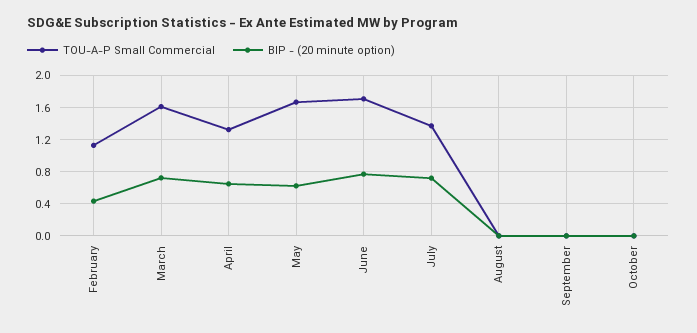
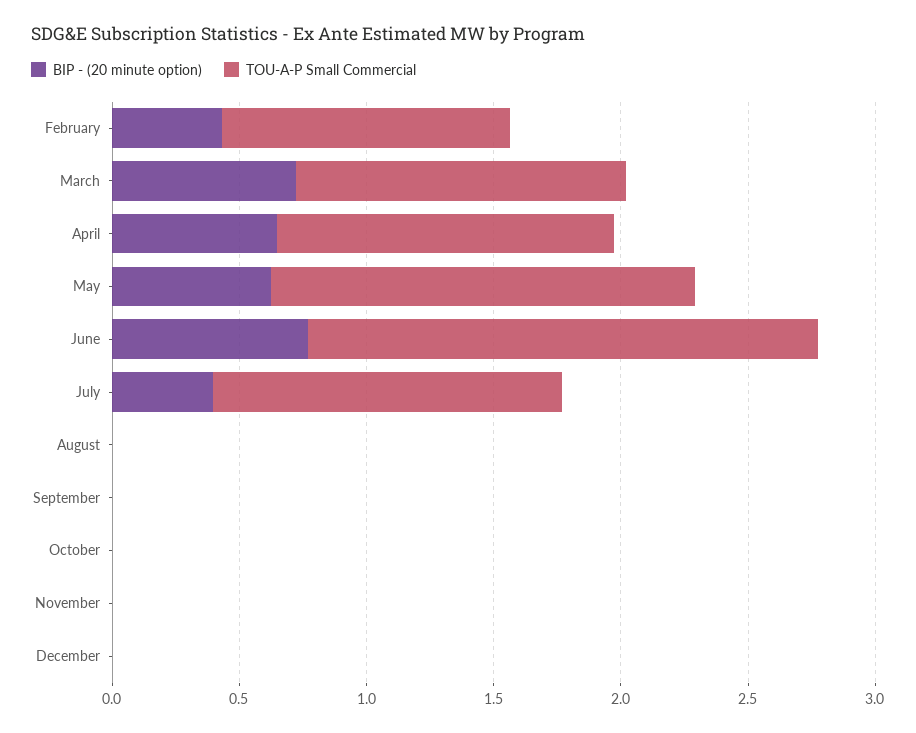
TOU-A-P Small Commercial, March: 1.6 -> 1.3
TOU-A-P Small Commercial, June: 1.7 -> 2
BIP - (20 minute option), July: 0.7 -> 0.4
BIP - (20 minute option), November: none -> 0
TOU-A-P Small Commercial, November: none -> 0
BIP - (20 minute option), December: none -> 0
TOU-A-P Small Commercial, December: none -> 0

